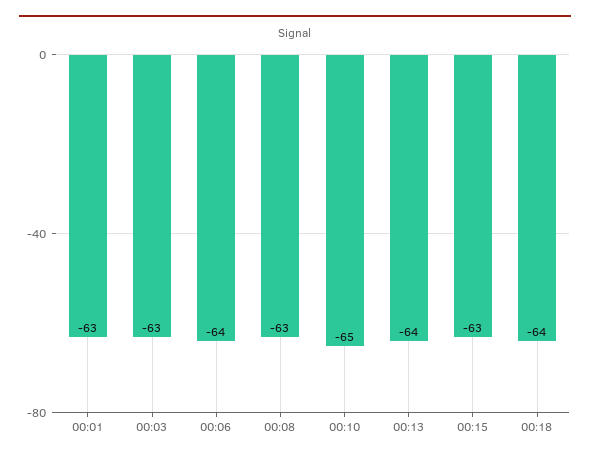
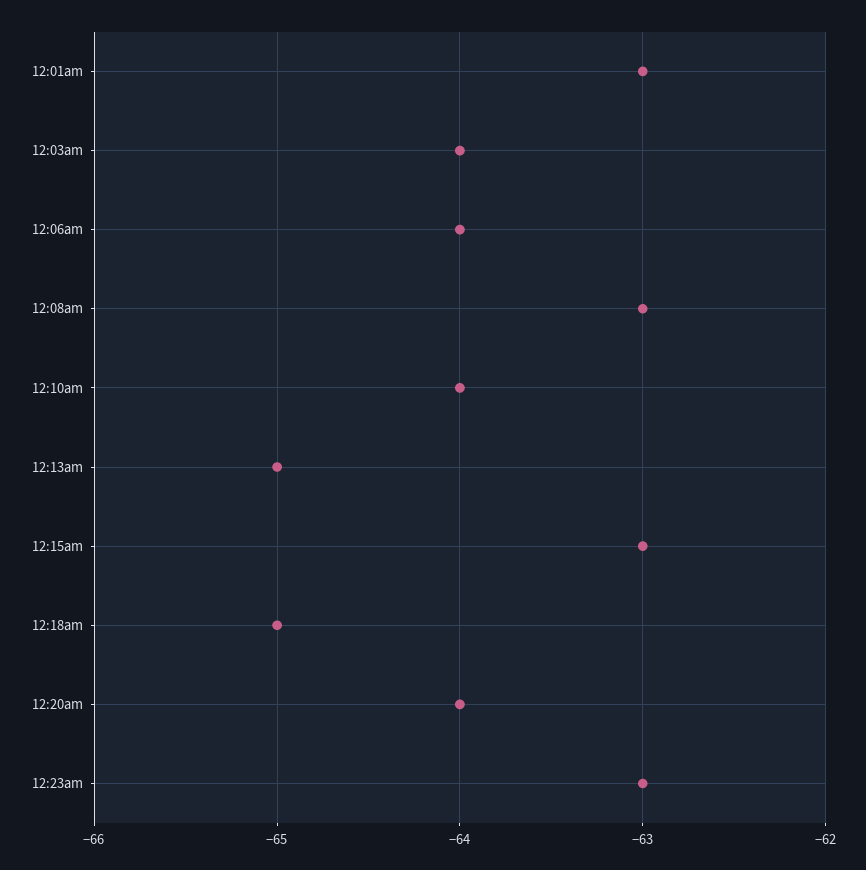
00:03: -63 -> -64
00:10: -65 -> -64
00:13: -64 -> -65
00:18: -64 -> -65
12:20am: none -> -64
12:23am: none -> -63

